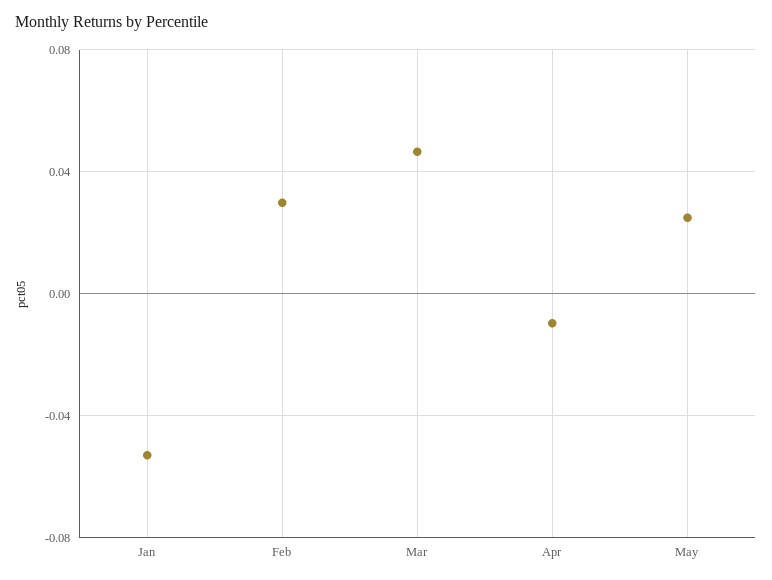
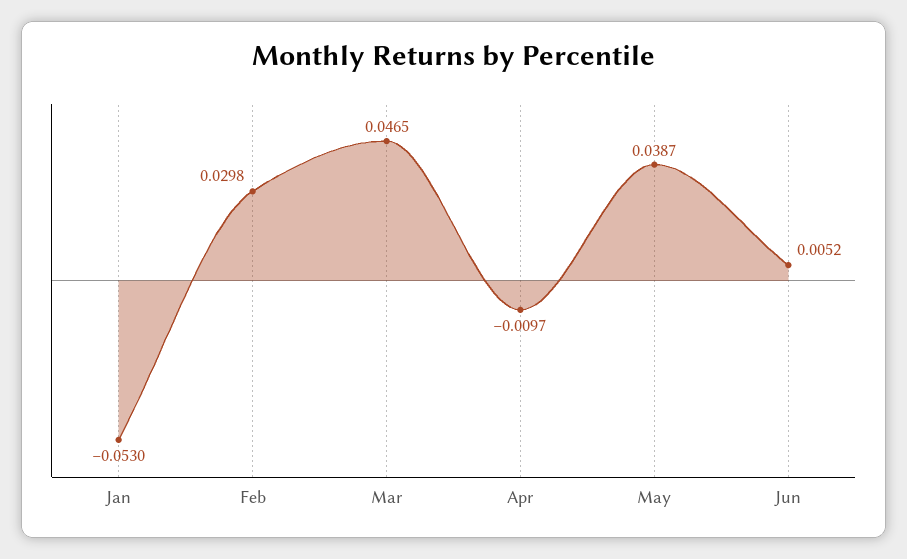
May: 0.025 -> 0.0387
Jun: none -> 0.0052

